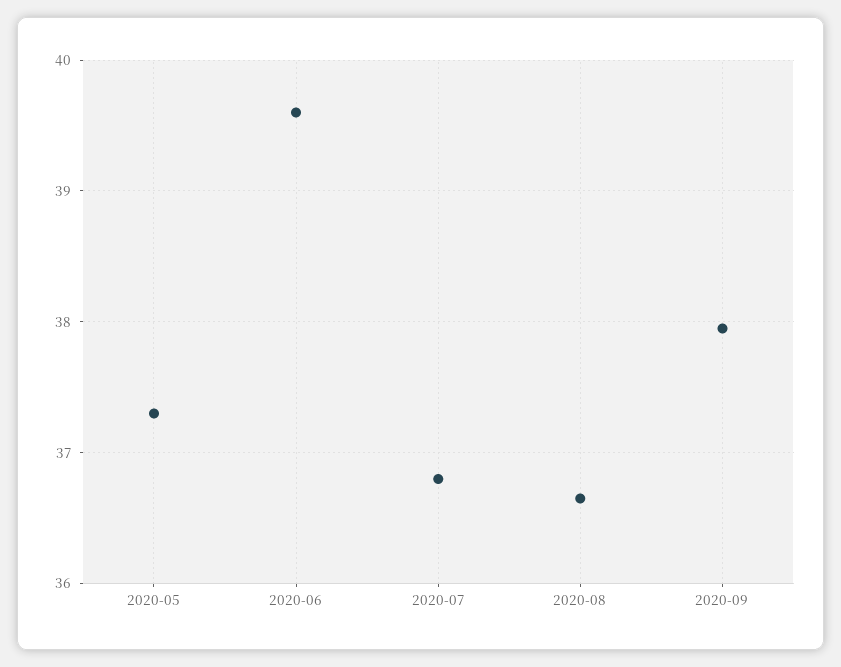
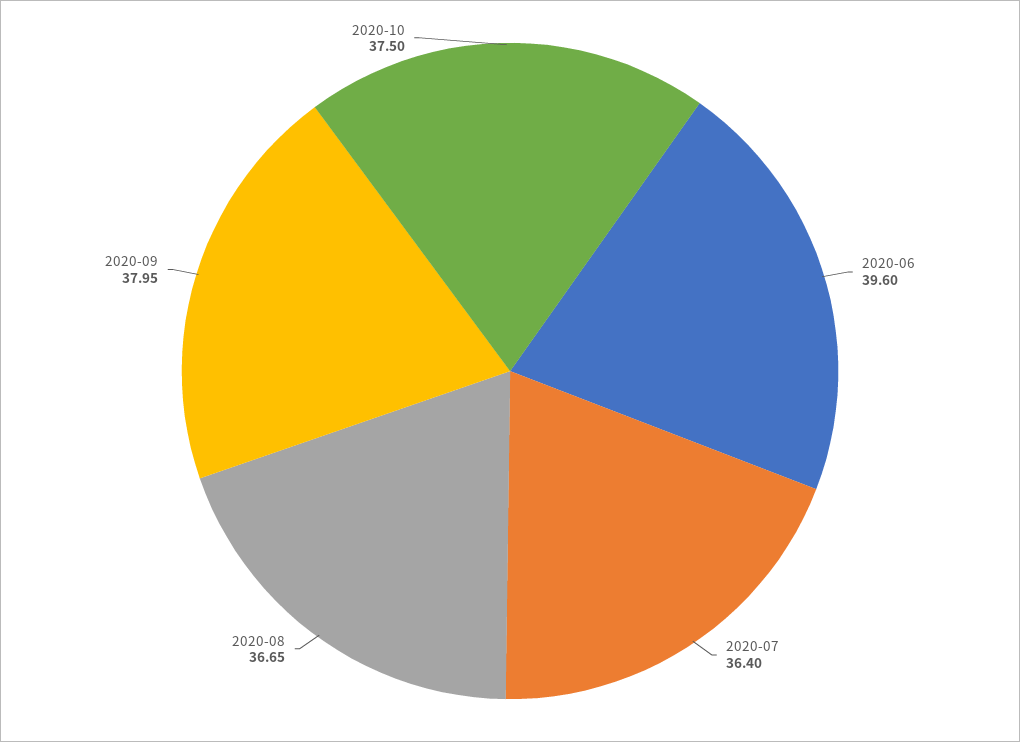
2020-05: 37.3 -> none
2020-07: 36.8 -> 36.4
2020-10: none -> 37.5

